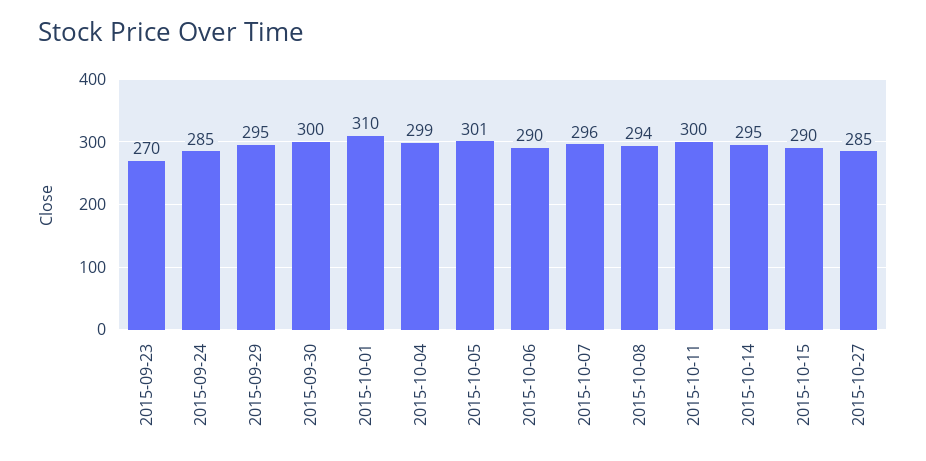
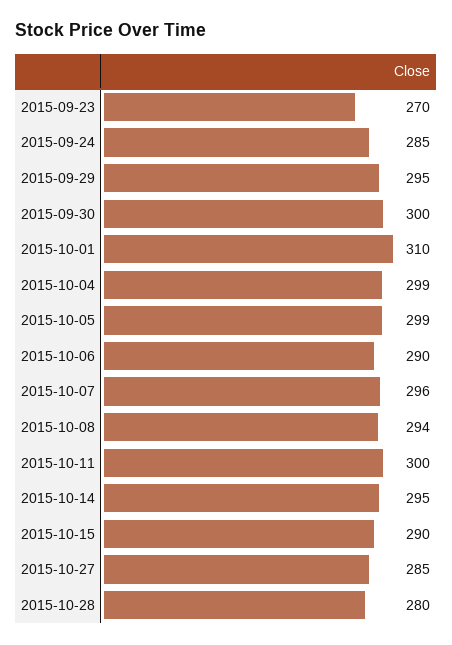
2015-10-05: 301 -> 299
2015-10-28: none -> 280

